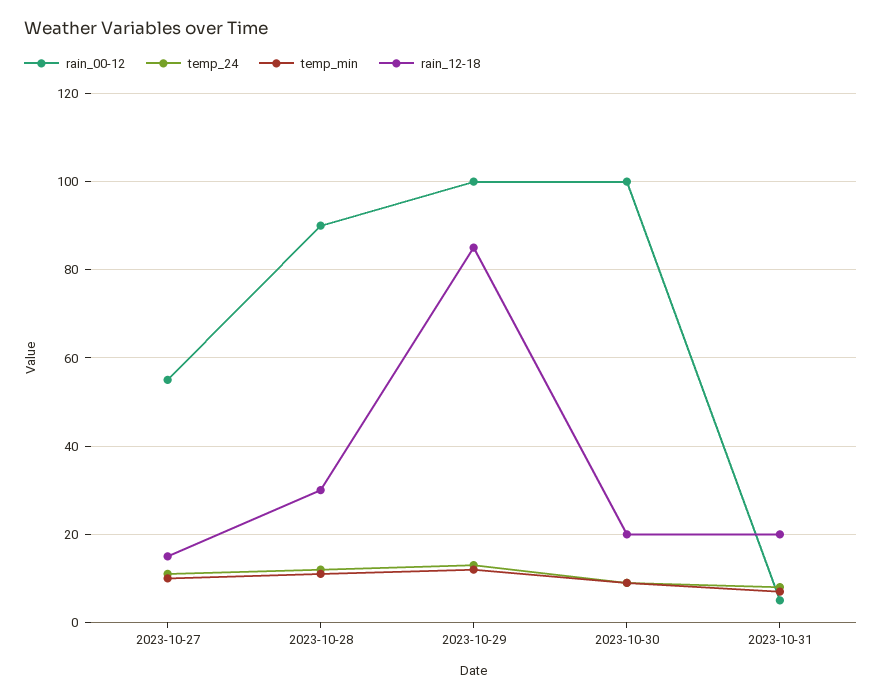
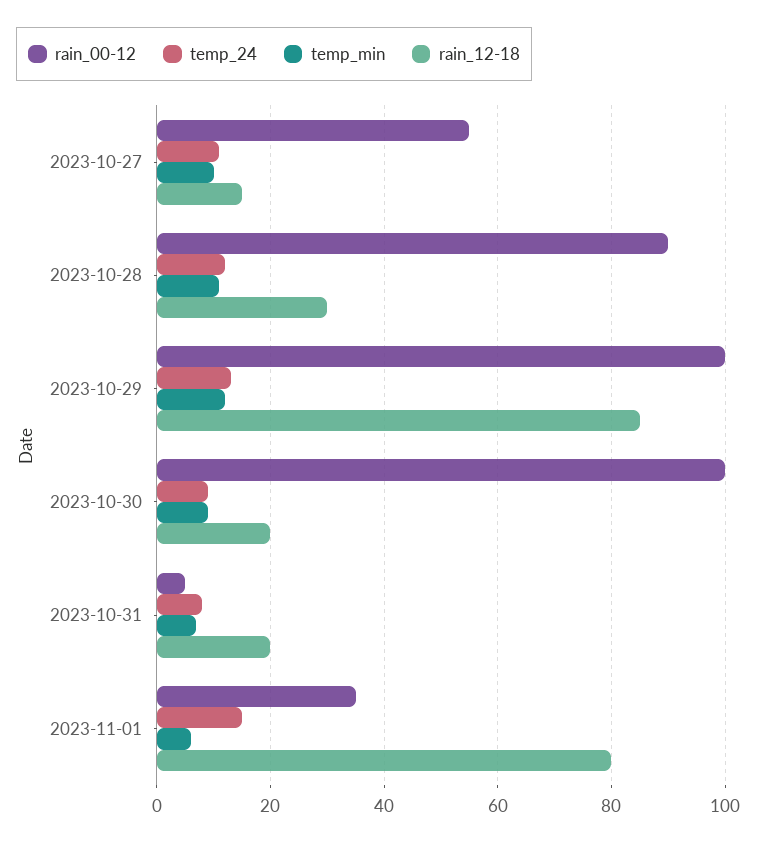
rain_00-12, 2023-11-01: none -> 35
temp_24, 2023-11-01: none -> 15
temp_min, 2023-11-01: none -> 5
rain_12-18, 2023-11-01: none -> 80

